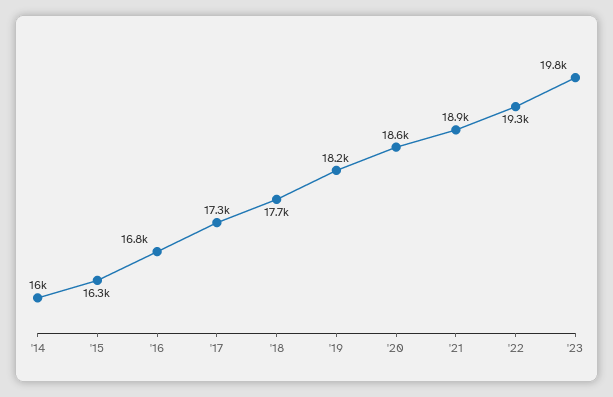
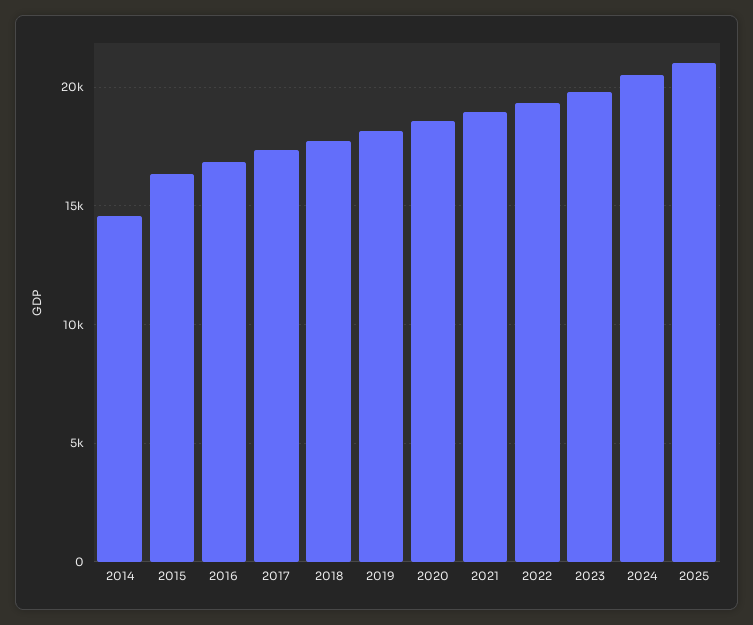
'14: 16000 -> 14500
2024: none -> 20500
2025: none -> 21000

